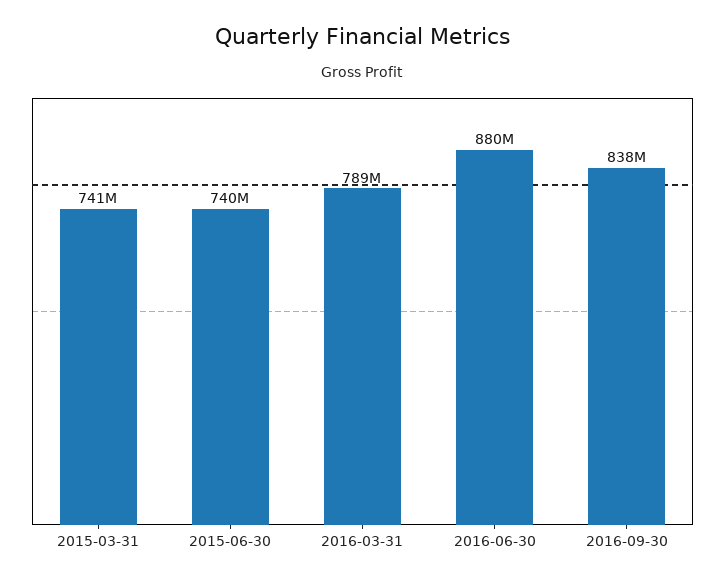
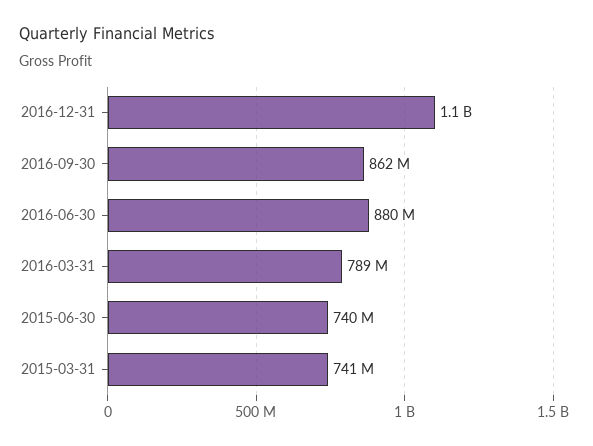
2016-09-30: 838000000 -> 862000000
2016-12-31: none -> 1100000000

